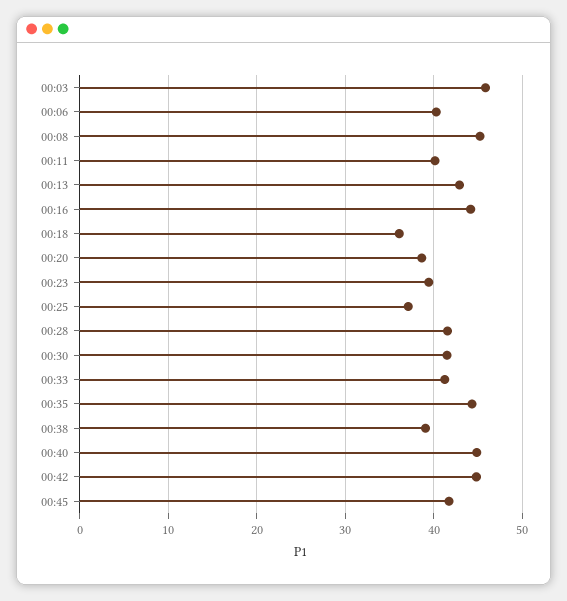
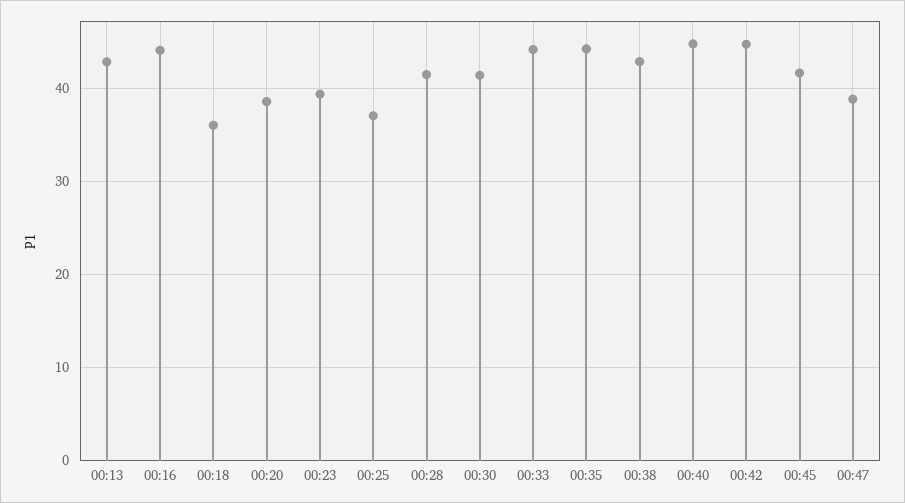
00:03: 46 -> none
00:06: 40 -> none
00:08: 45 -> none
00:11: 40 -> none
00:33: 41 -> 44
00:38: 39 -> 43
00:47: none -> 39

